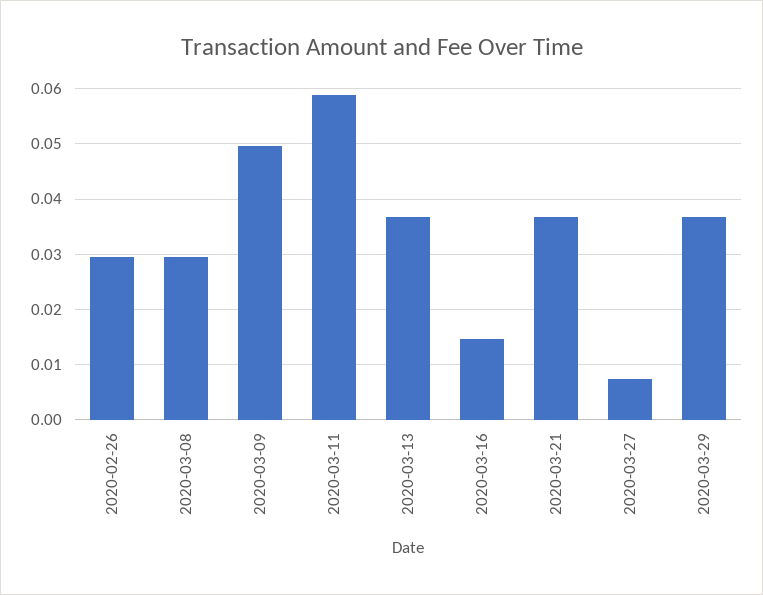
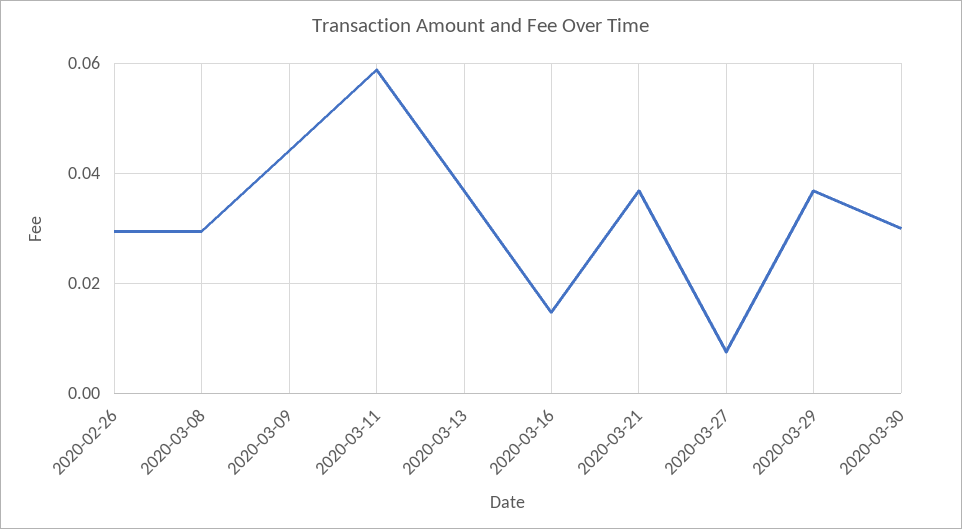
2020-03-09: 0.05 -> 0.044
2020-03-30: none -> 0.03

